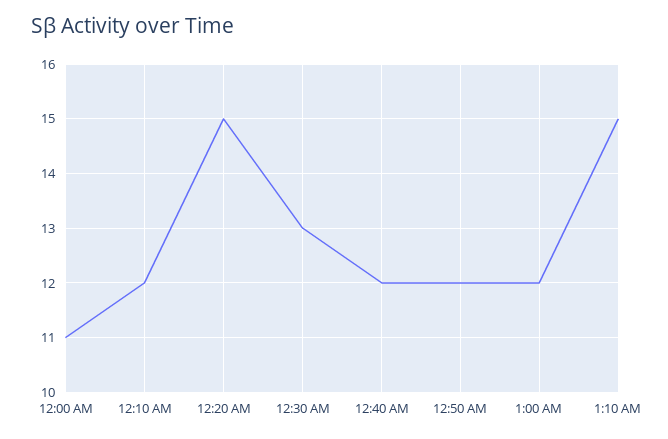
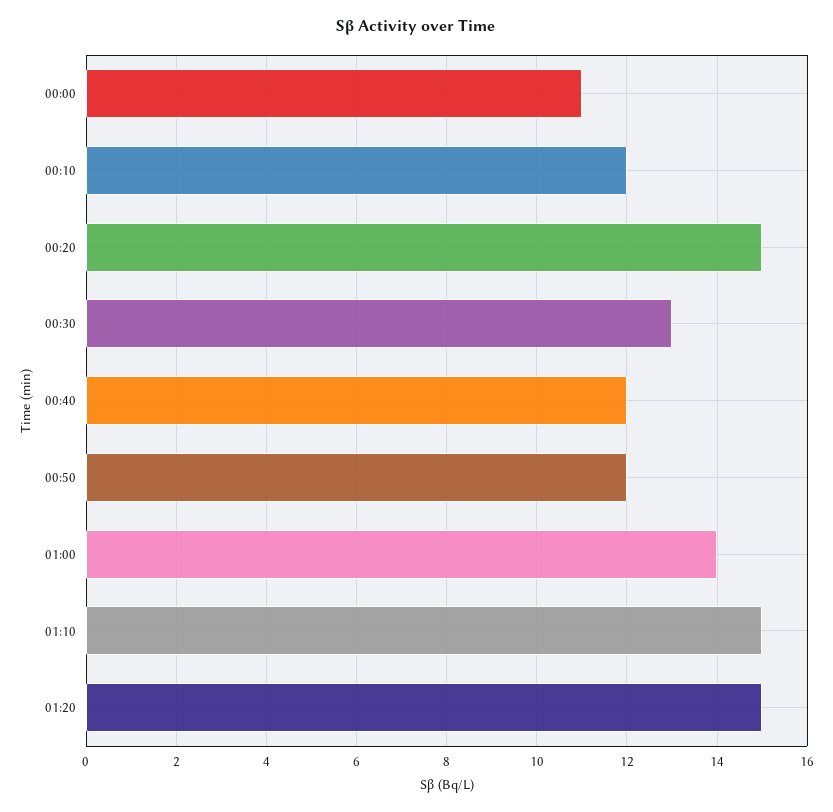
1:00 AM: 12 -> 14
01:20: none -> 15

